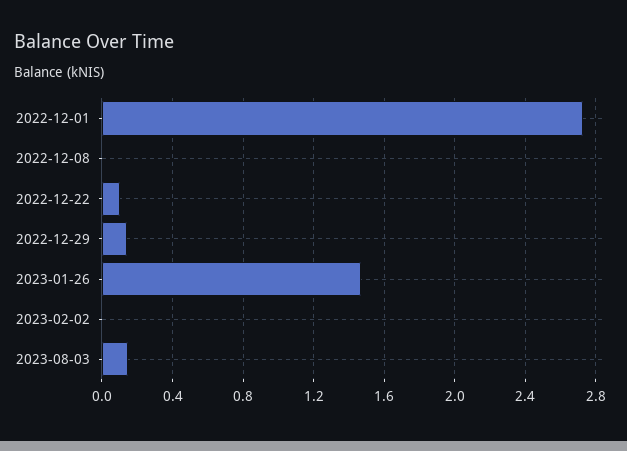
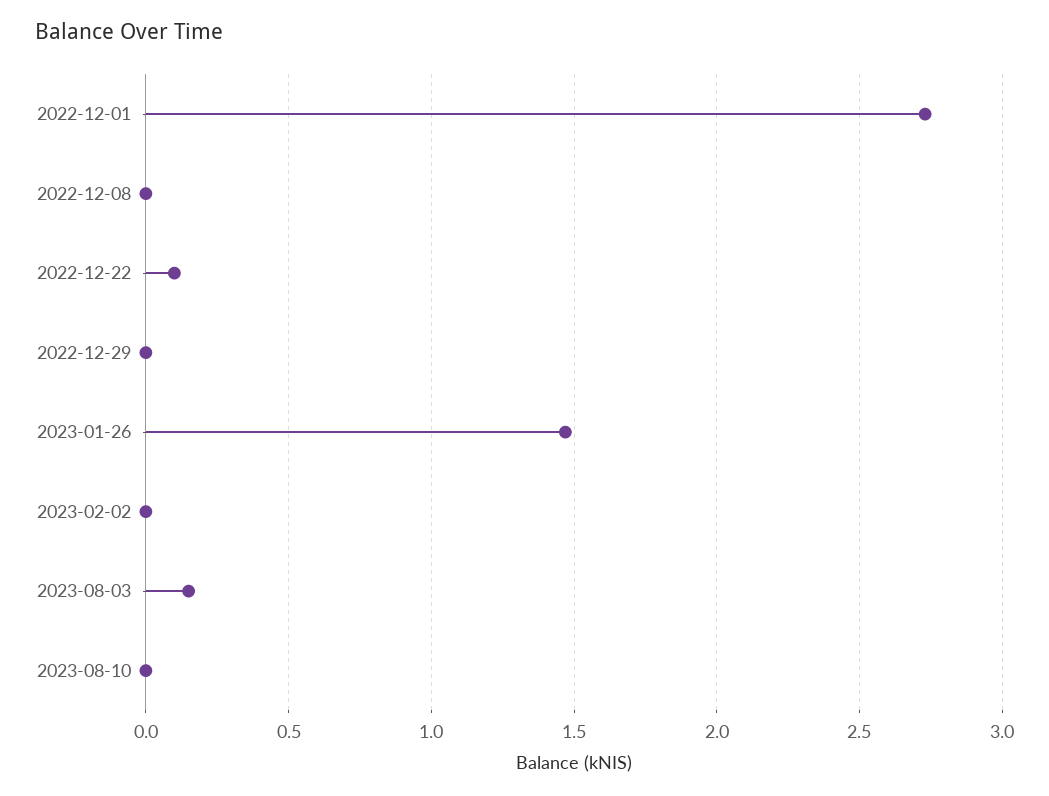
2022-12-29: 0.15 -> 0
2023-08-10: none -> 0

